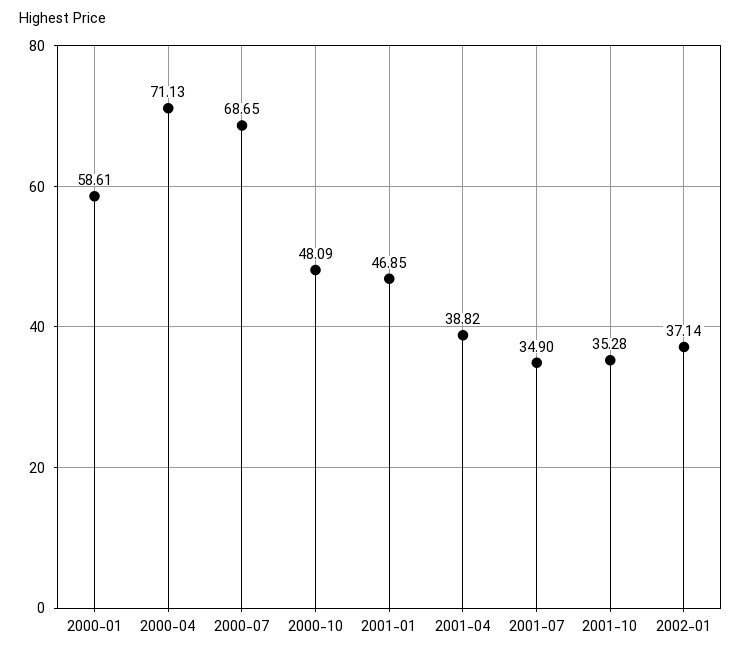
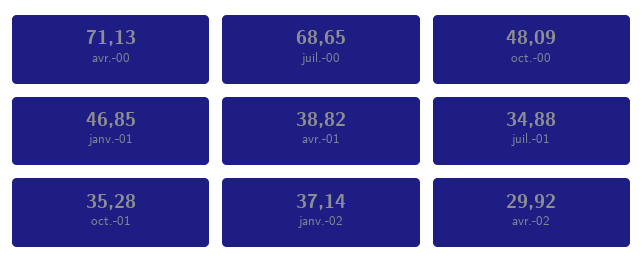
2000-01: 58.61 -> none
2001-07: 34.9 -> 34.88
avr.-02: none -> 29.92

